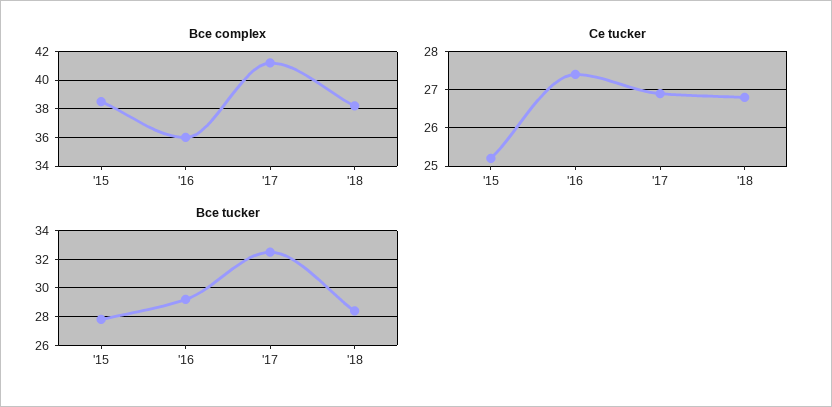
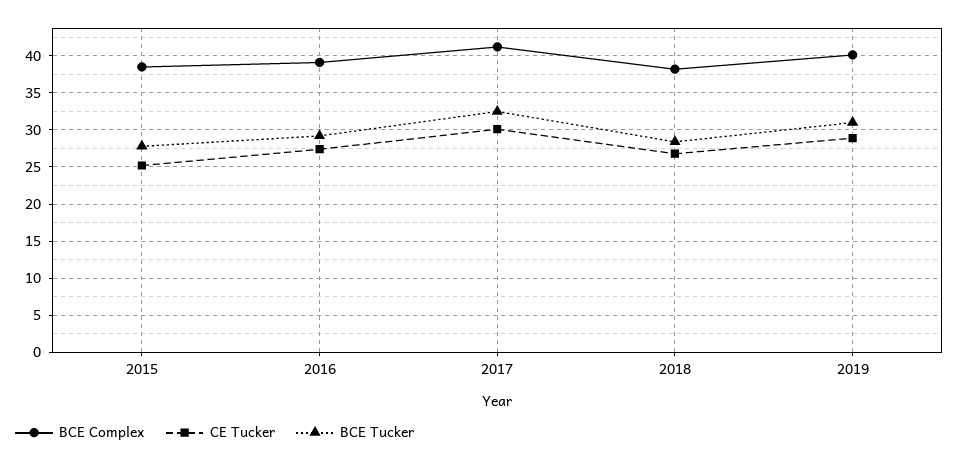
Bce complex, '16: 36 -> 39
Ce tucker, '17: 27 -> 30
Bce complex, 2019: none -> 40
Ce tucker, 2019: none -> 29
Bce tucker, 2019: none -> 31

